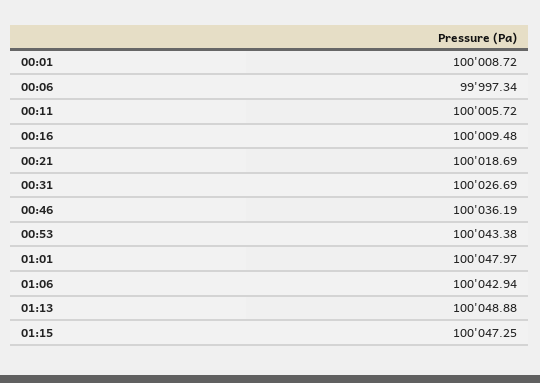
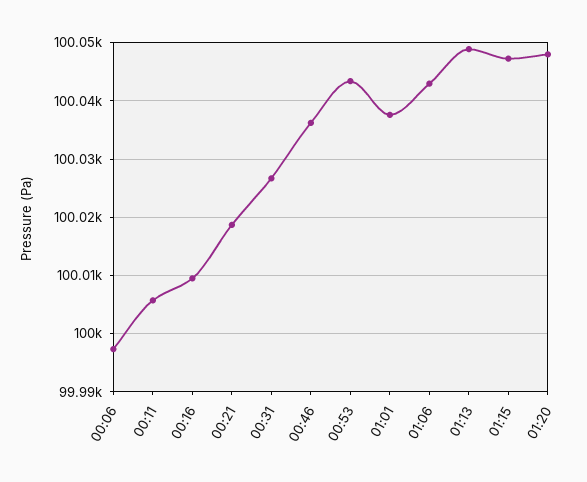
00:01: 100008.72 -> none
01:01: 100047.97 -> 100038
01:20: none -> 100048

